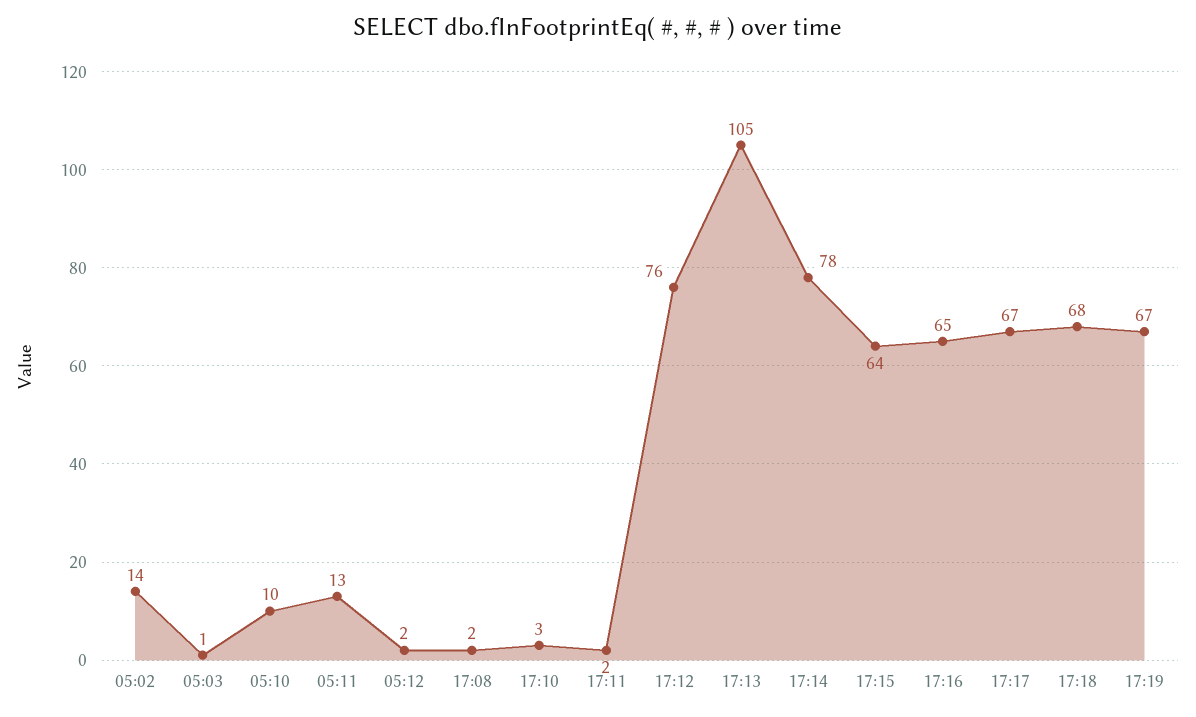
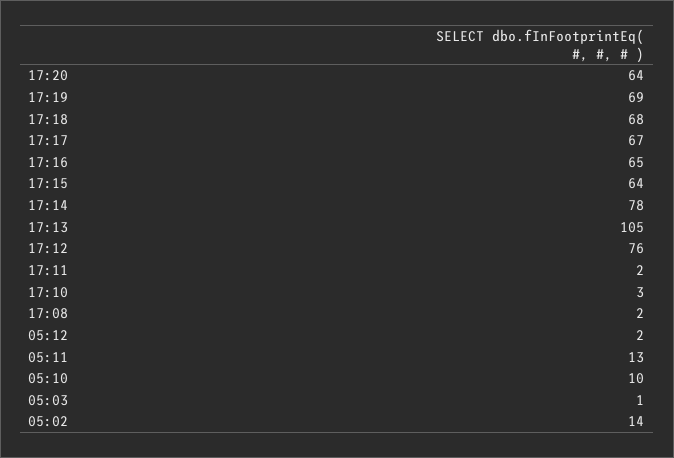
17:19: 67 -> 69
17:20: none -> 64

